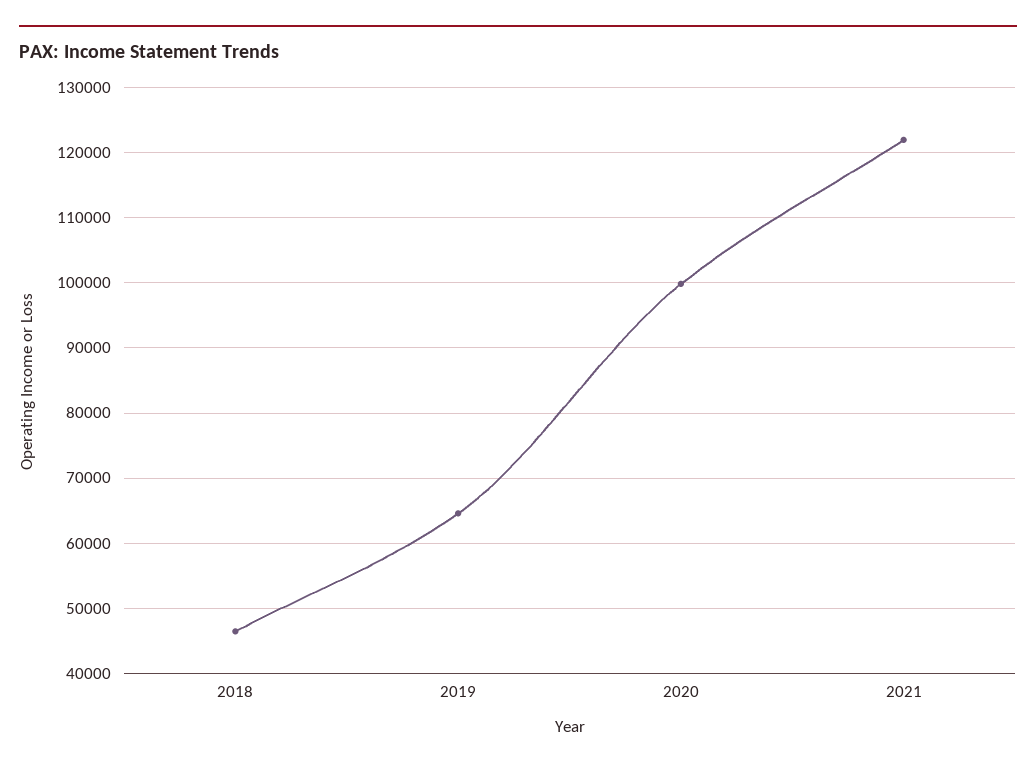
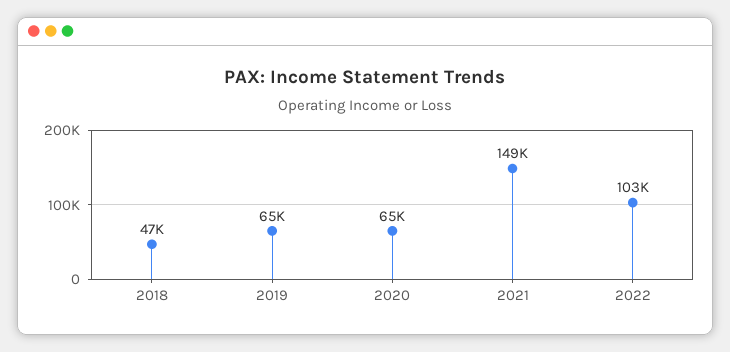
2020: 100000 -> 65000
2021: 122000 -> 149000
2022: none -> 103000

